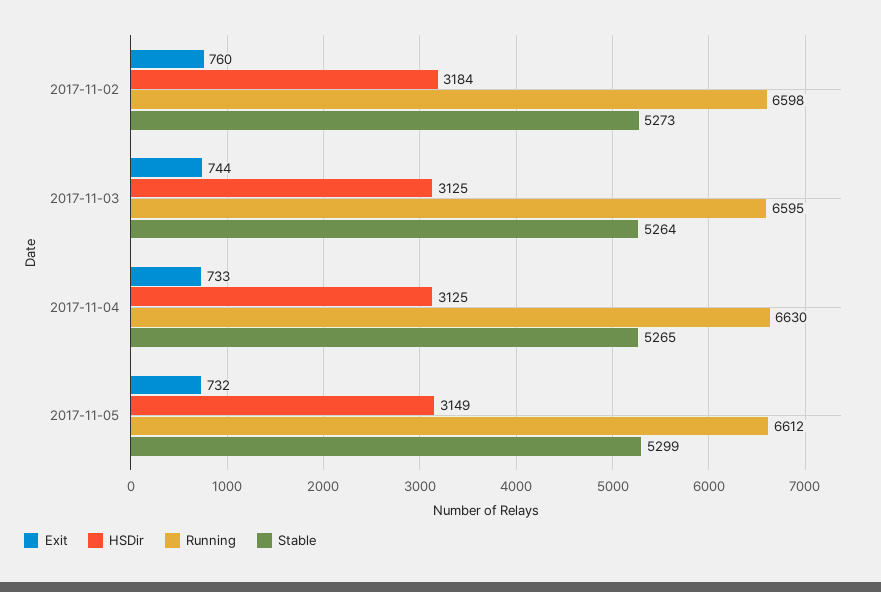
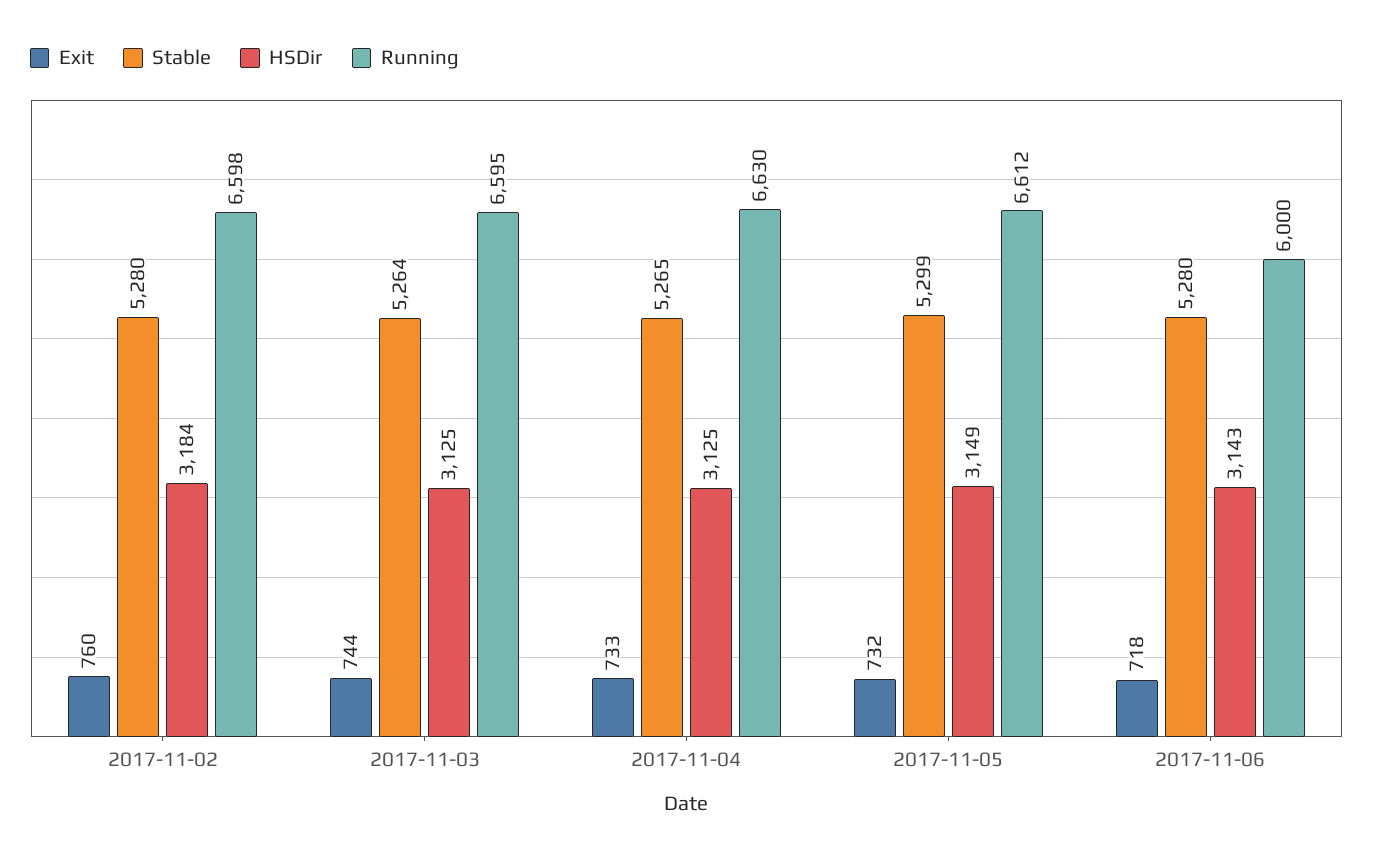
Stable, 2017-11-02: 5273 -> 5280
Exit, 2017-11-06: none -> 718
Stable, 2017-11-06: none -> 5280
HSDir, 2017-11-06: none -> 3143
Running, 2017-11-06: none -> 6000

